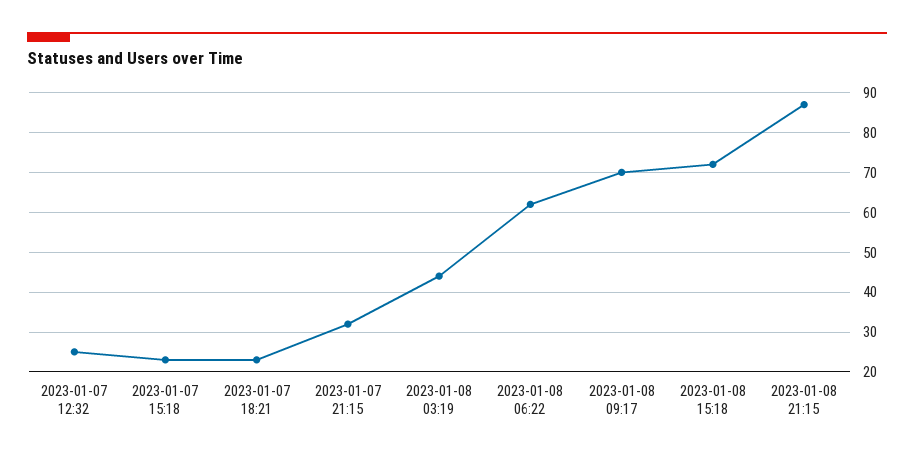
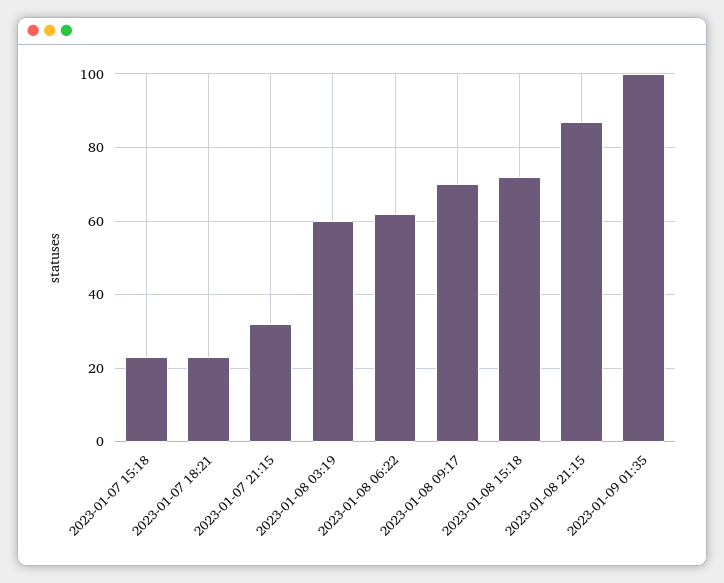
2023-01-07 12:32: 25 -> none
2023-01-08 03:19: 45 -> 60
2023-01-09 01:35: none -> 100

